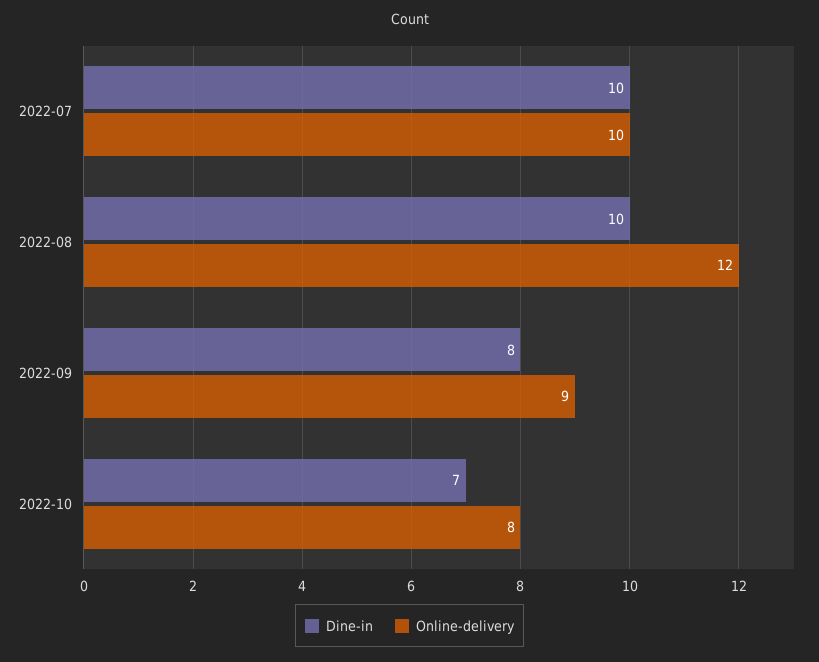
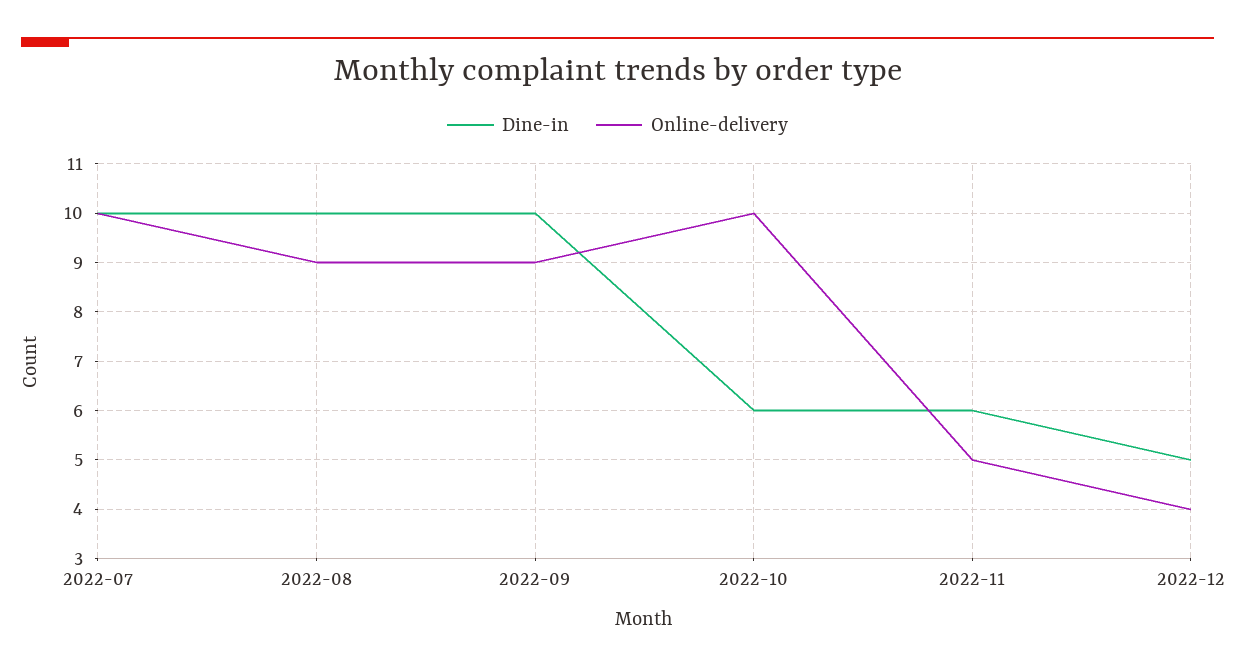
Online-delivery, 2022-08: 12 -> 9
Dine-in, 2022-09: 8 -> 10
Dine-in, 2022-10: 7 -> 6
Online-delivery, 2022-10: 8 -> 10
Dine-in, 2022-11: none -> 6
Online-delivery, 2022-11: none -> 5
Dine-in, 2022-12: none -> 5
Online-delivery, 2022-12: none -> 4

